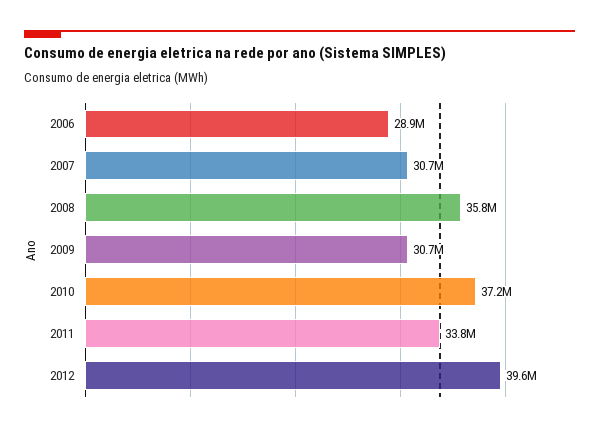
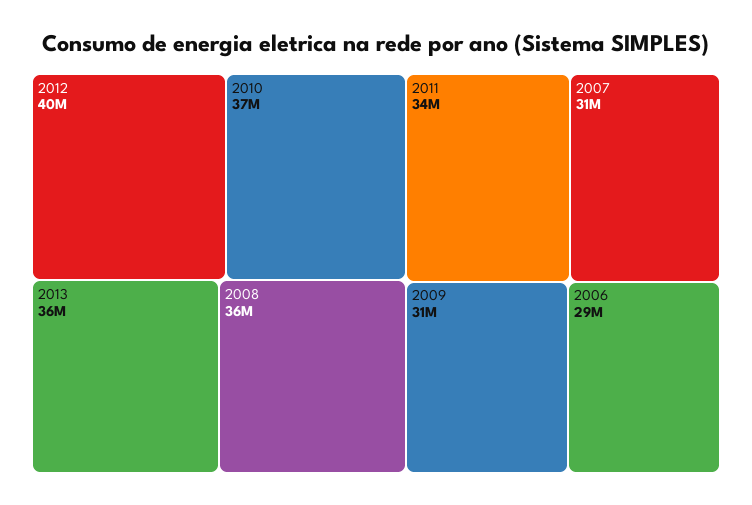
2013: none -> 36000000

